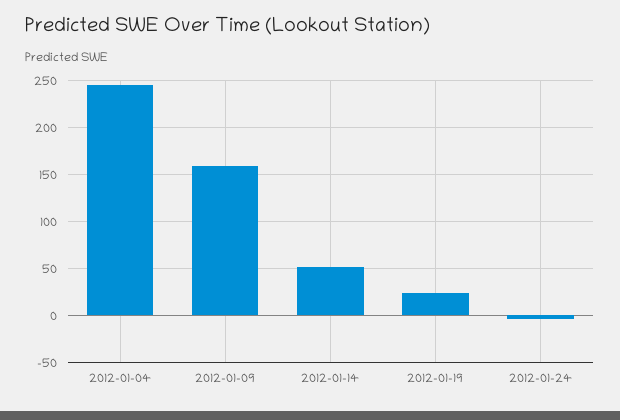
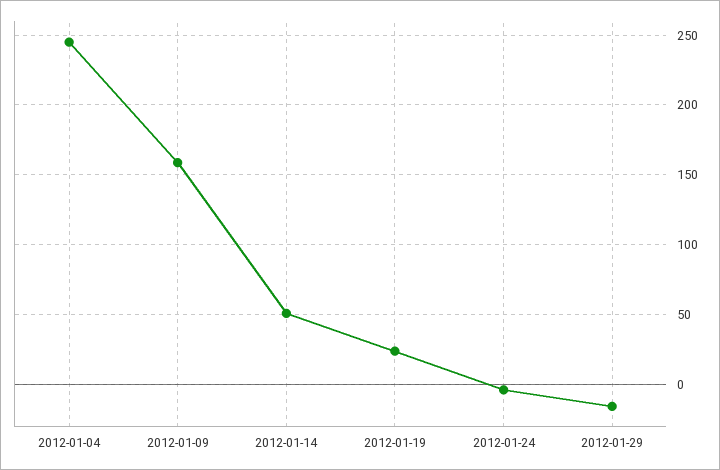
2012-01-29: none -> -15

